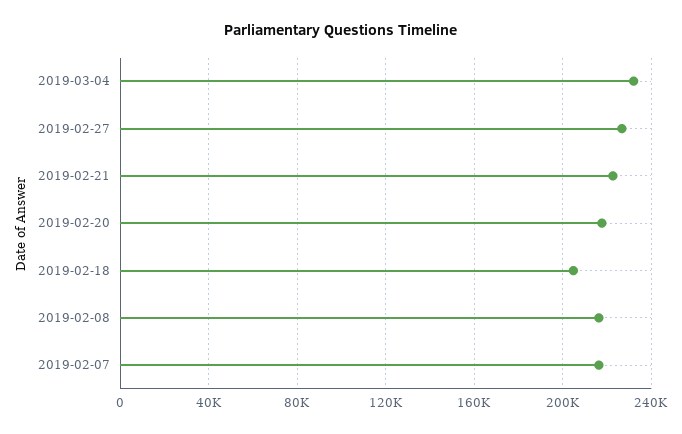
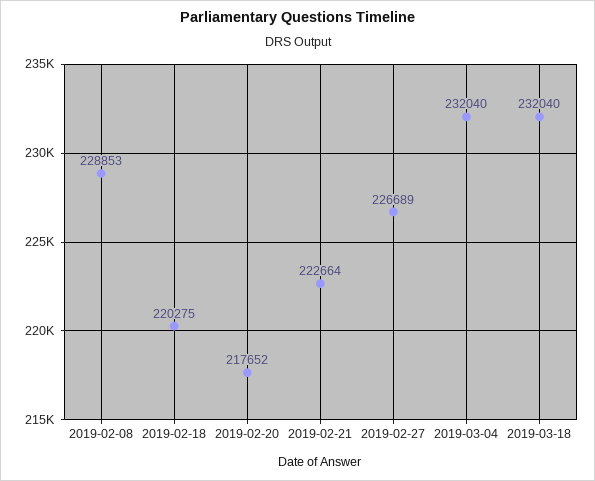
2019-02-18: 205000 -> 220275
2019-02-08: 215000 -> 228853
2019-02-07: 215000 -> none
2019-03-18: none -> 232040

